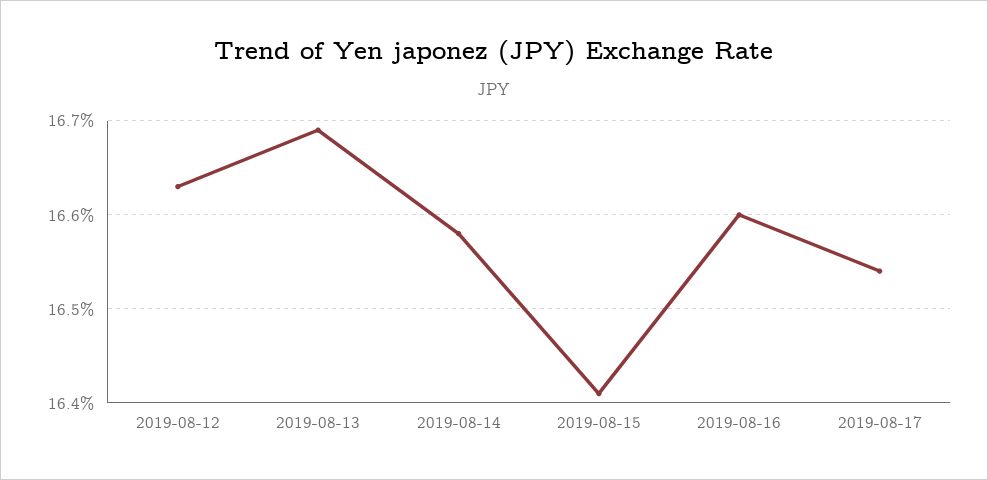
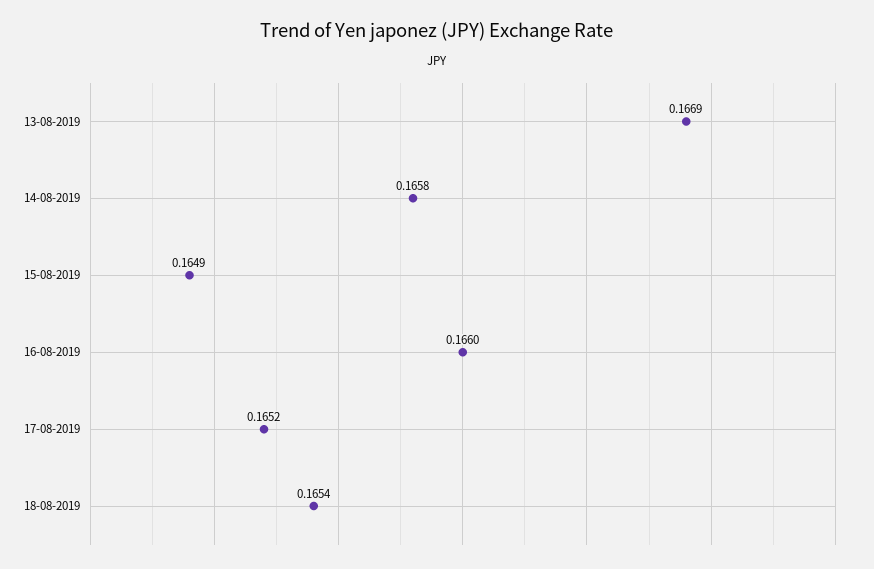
2019-08-12: 0.1663 -> none
2019-08-15: 0.1641 -> 0.1649
2019-08-17: 0.1654 -> 0.1652
18-08-2019: none -> 0.1654

